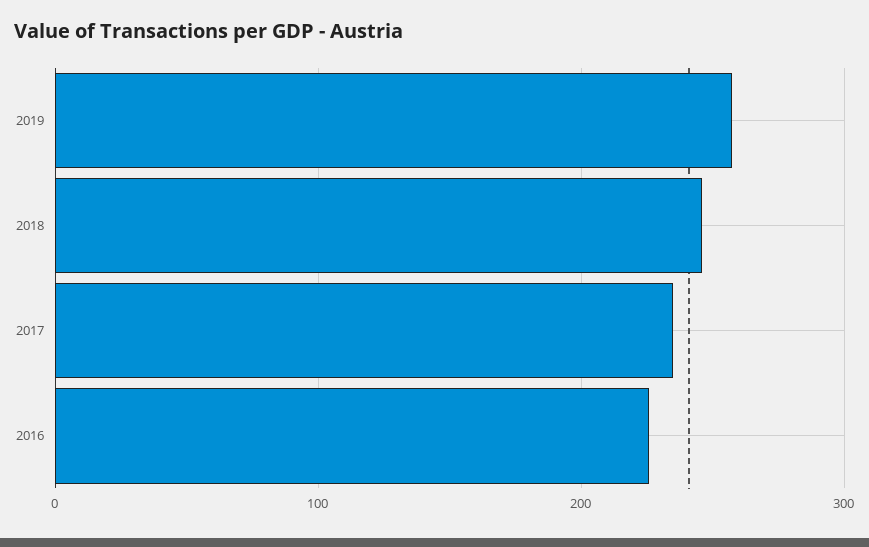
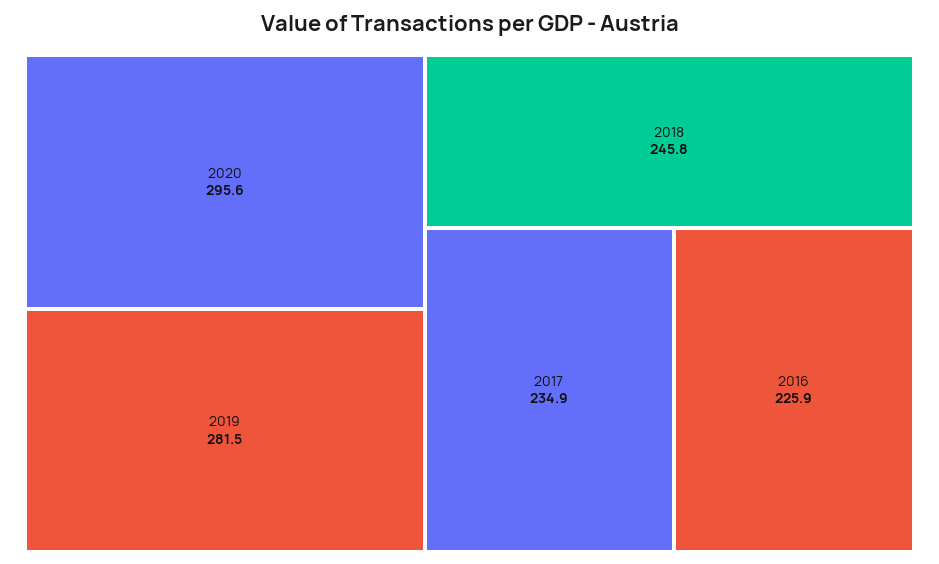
2019: 260 -> 281.5
2020: none -> 295.6

